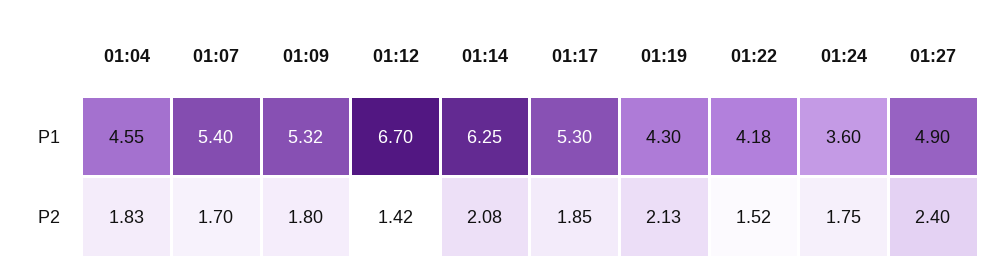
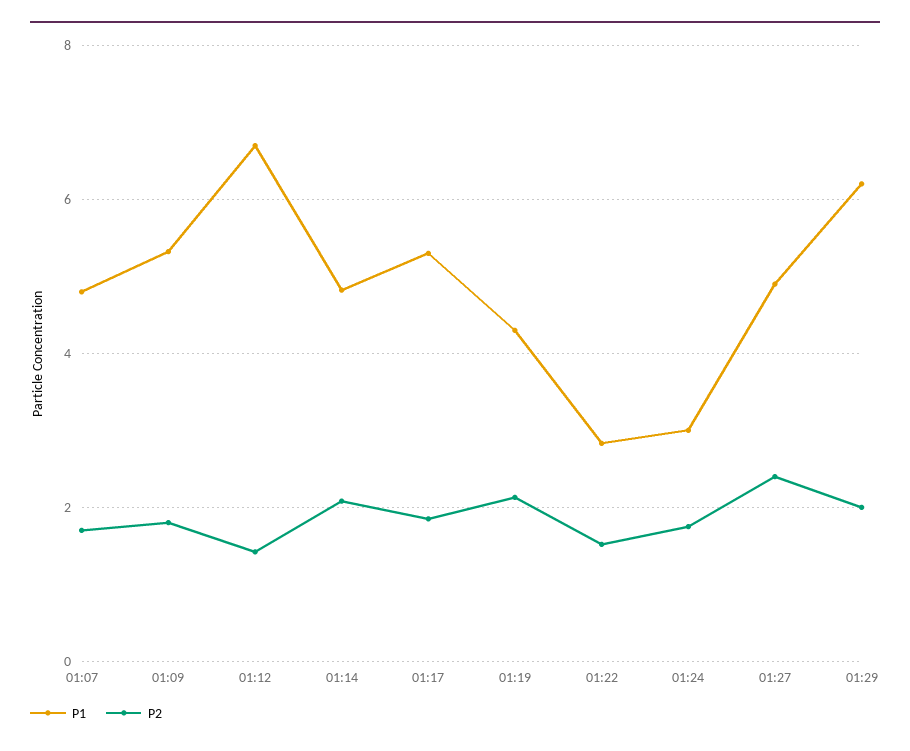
P1, 01:04: 4.55 -> none
P1, 01:07: 5.4 -> 4.8
P1, 01:14: 6.25 -> 4.8
P1, 01:22: 4.18 -> 2.8
P1, 01:24: 3.6 -> 3
P2, 01:04: 1.83 -> none
P1, 01:29: none -> 6.2
P2, 01:29: none -> 2

